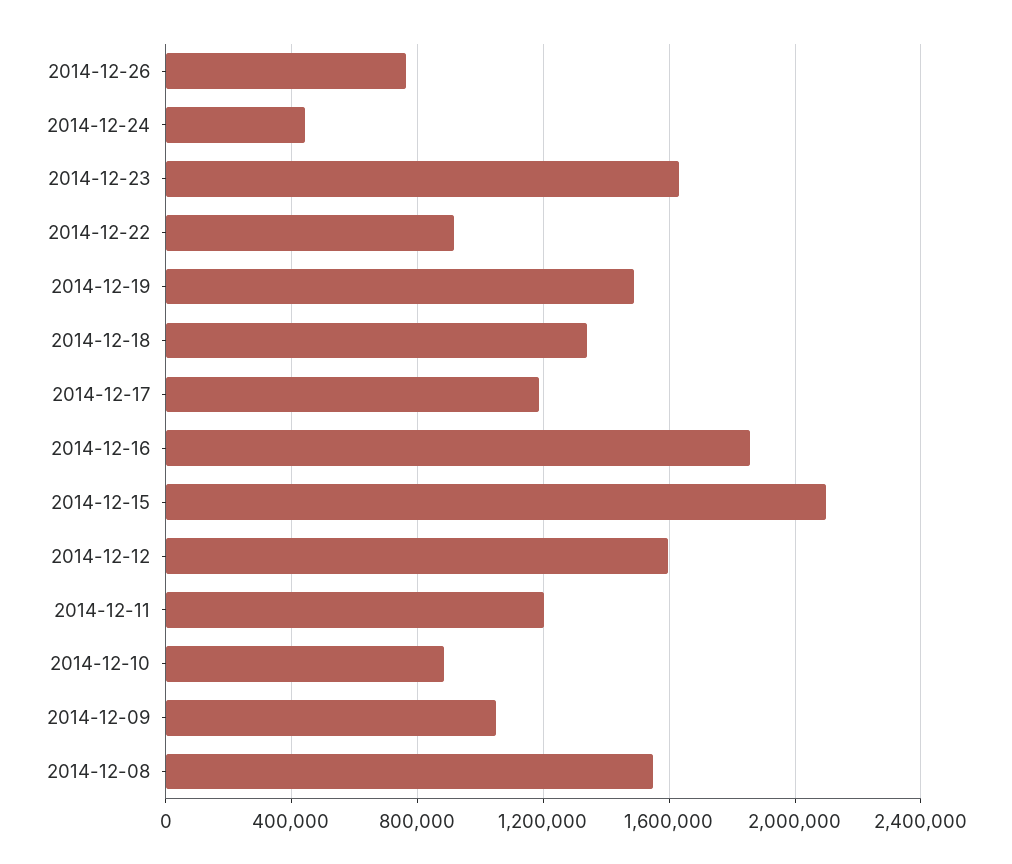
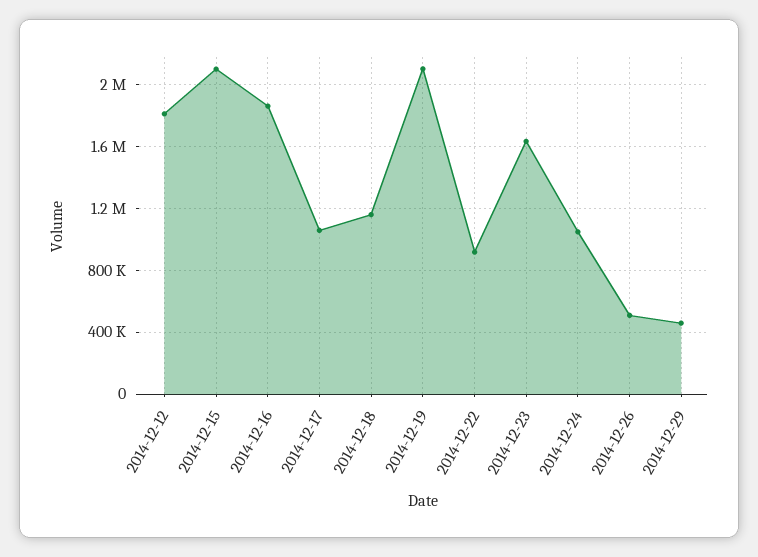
2014-12-26: 750000 -> 500000
2014-12-24: 450000 -> 1050000
2014-12-19: 1500000 -> 2100000
2014-12-18: 1350000 -> 1150000
2014-12-17: 1200000 -> 1050000
2014-12-12: 1600000 -> 1800000
2014-12-11: 1200000 -> none
2014-12-10: 900000 -> none
2014-12-09: 1050000 -> none
2014-12-08: 1550000 -> none
2014-12-29: none -> 450000

